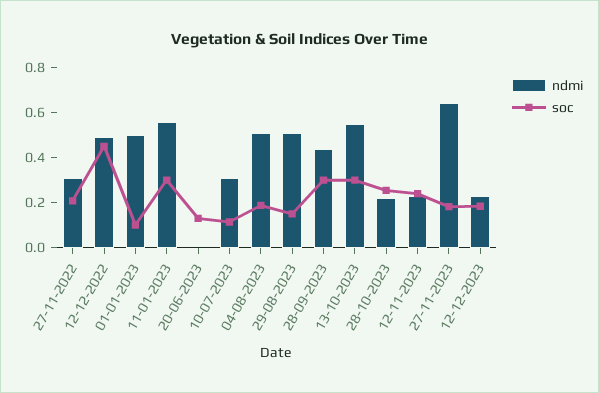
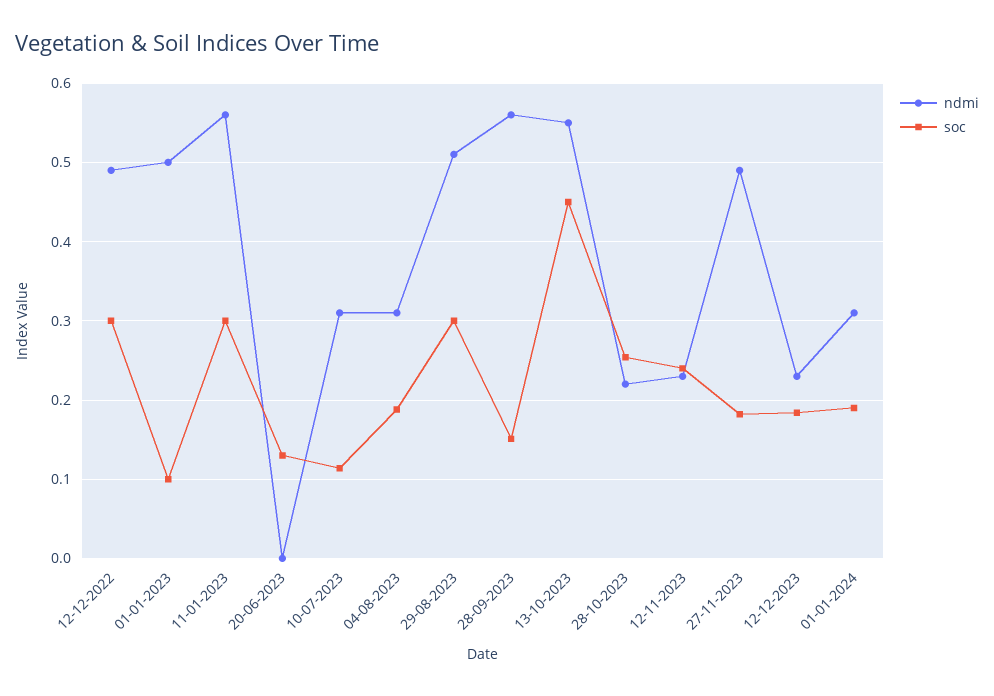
ndmi, 27-11-2022: 0.3 -> none
soc, 27-11-2022: 0.2 -> none
soc, 12-12-2022: 0.45 -> 0.3
ndmi, 04-08-2023: 0.5 -> 0.31
soc, 29-08-2023: 0.15 -> 0.3
ndmi, 28-09-2023: 0.45 -> 0.56
soc, 28-09-2023: 0.3 -> 0.15
soc, 13-10-2023: 0.3 -> 0.45
ndmi, 27-11-2023: 0.65 -> 0.49
ndmi, 01-01-2024: none -> 0.31
soc, 01-01-2024: none -> 0.19

